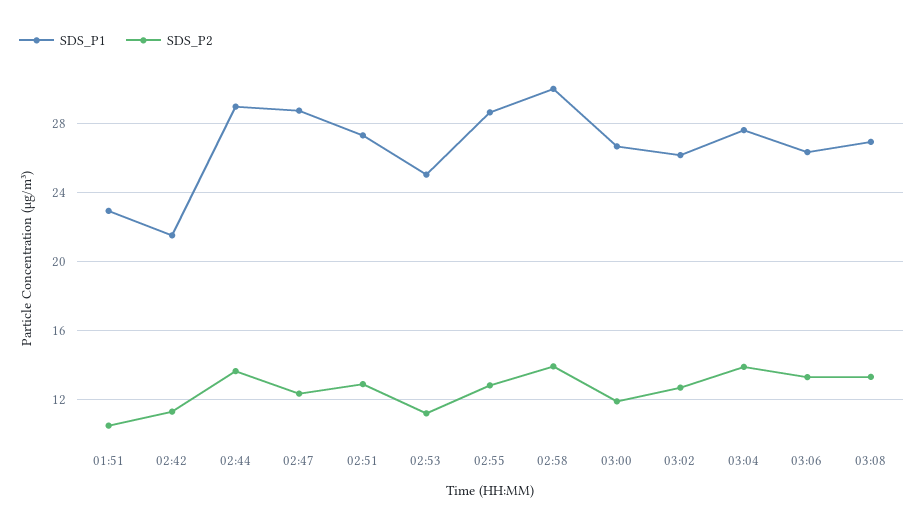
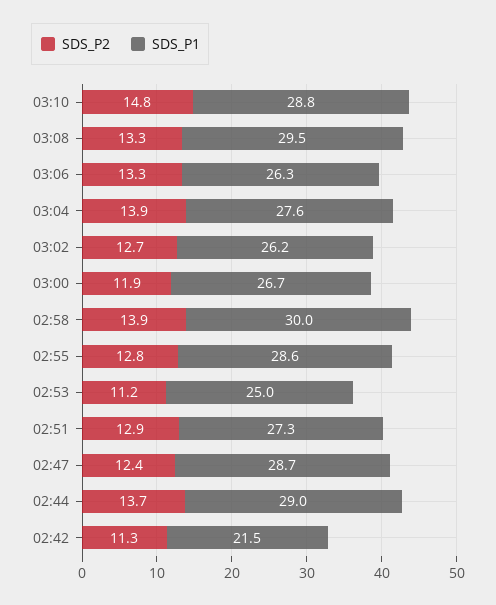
SDS_P1, 01:51: 23 -> none
SDS_P2, 01:51: 10.5 -> none
SDS_P1, 03:08: 27 -> 29.5
SDS_P2, 03:10: none -> 14.8
SDS_P1, 03:10: none -> 28.8

